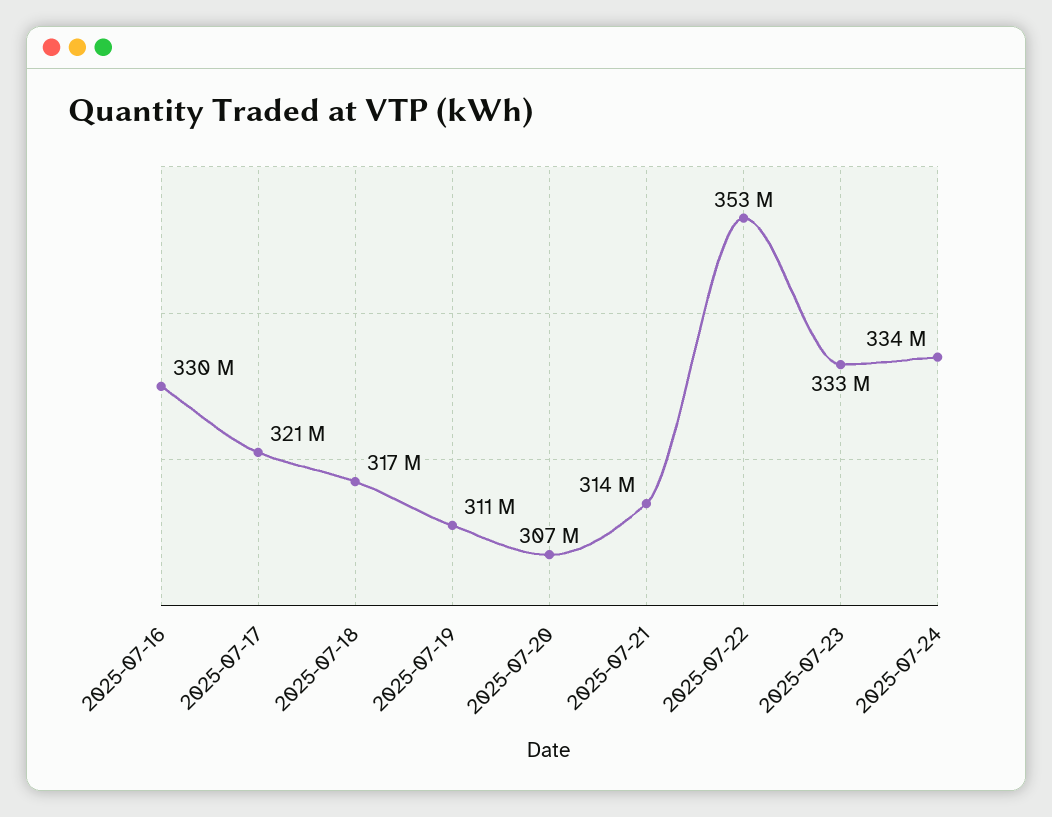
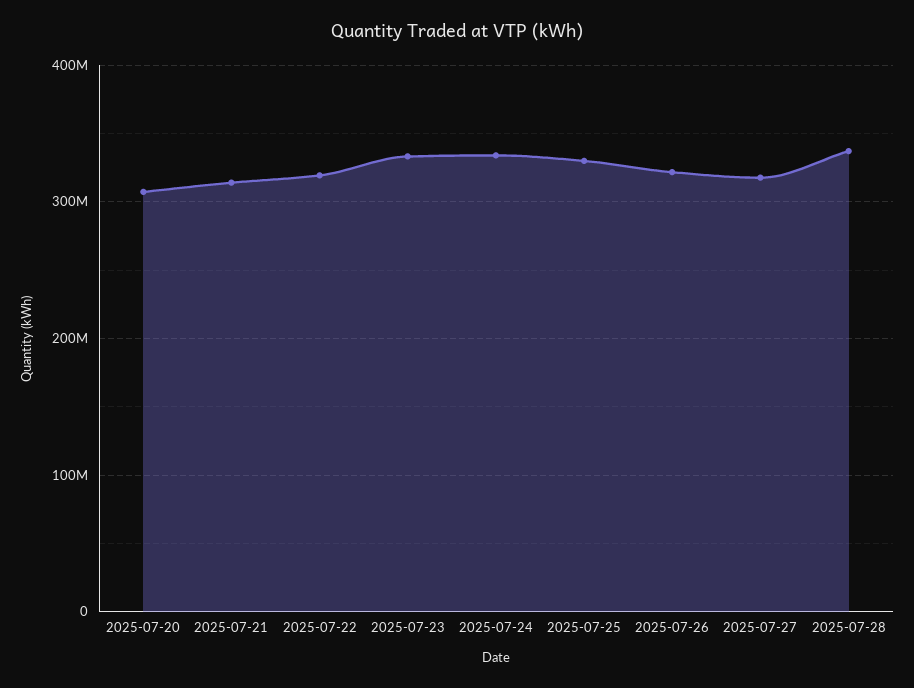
2025-07-16: 330000000 -> none
2025-07-17: 321000000 -> none
2025-07-18: 317000000 -> none
2025-07-19: 311000000 -> none
2025-07-22: 353000000 -> 320000000
2025-07-25: none -> 330000000
2025-07-26: none -> 320000000
2025-07-27: none -> 320000000
2025-07-28: none -> 340000000

